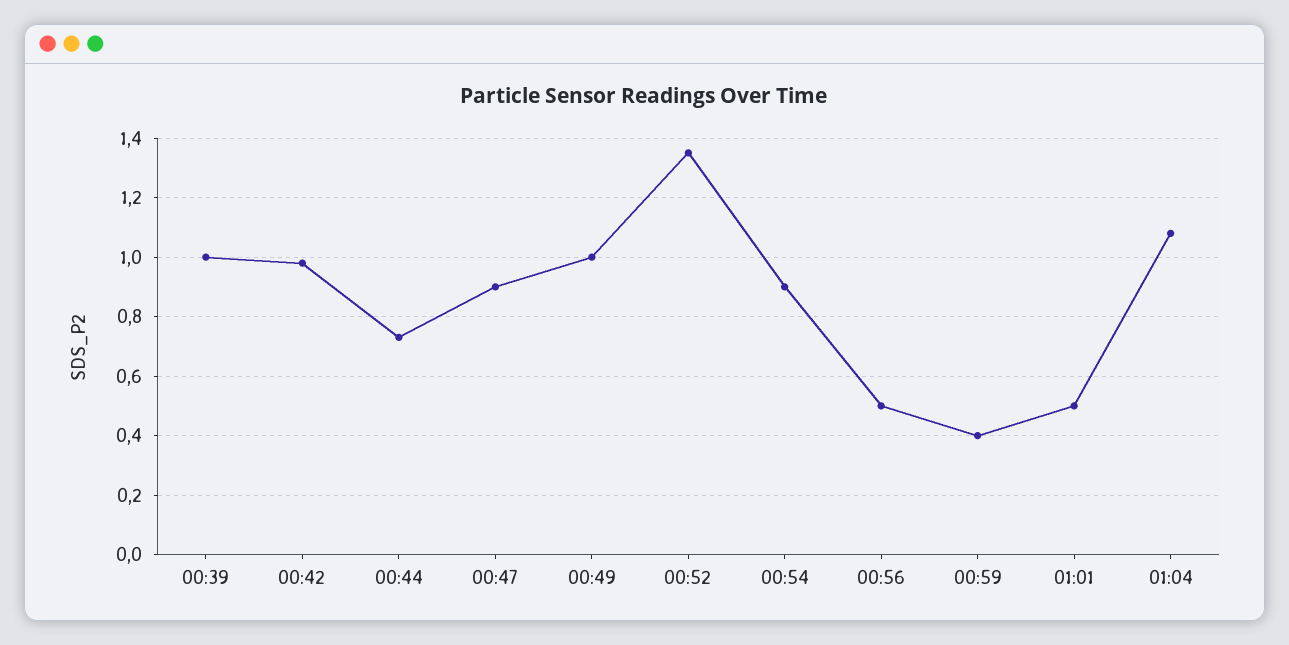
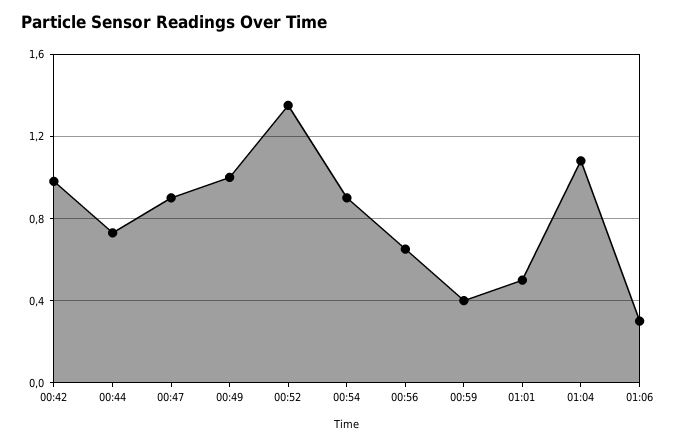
00:39: 1 -> none
00:56: 0.5 -> 0.65
01:06: none -> 0.3

